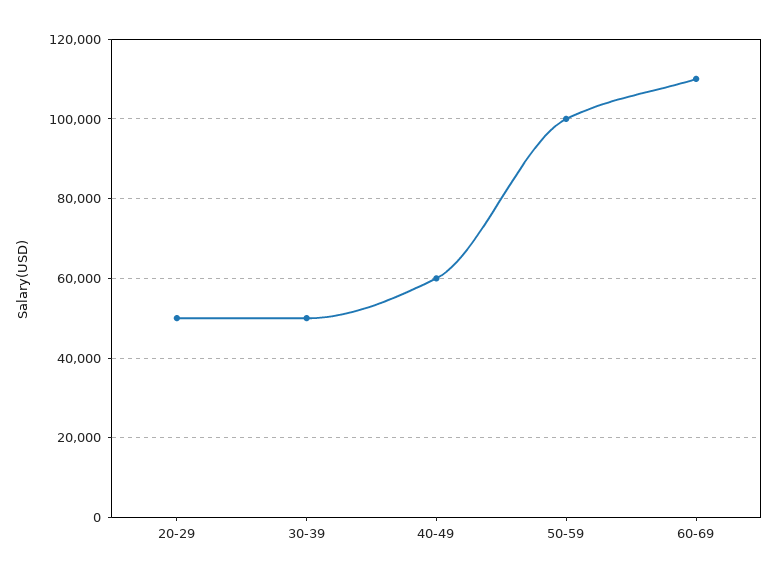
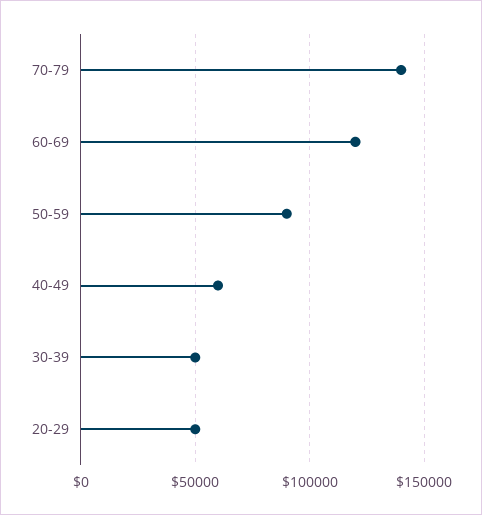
50-59: 100000 -> 90000
60-69: 110000 -> 120000
70-79: none -> 140000

